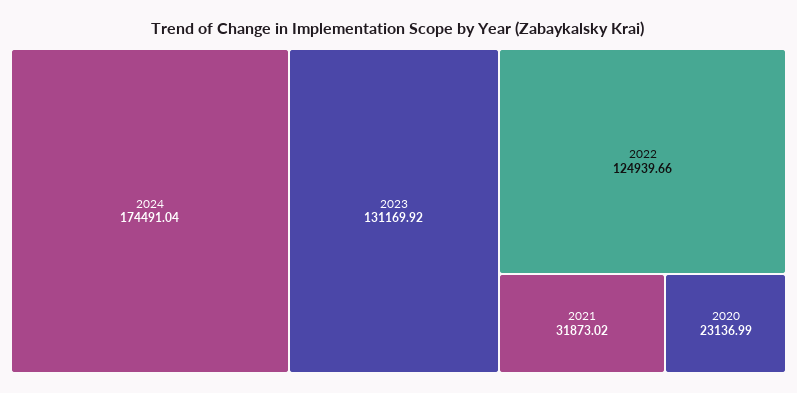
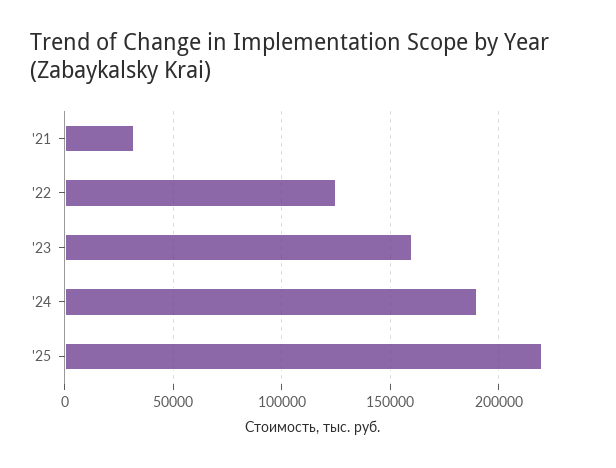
2024: 174491.04 -> 190000
2023: 131169.92 -> 160000
2020: 23136.99 -> none
'25: none -> 220000

